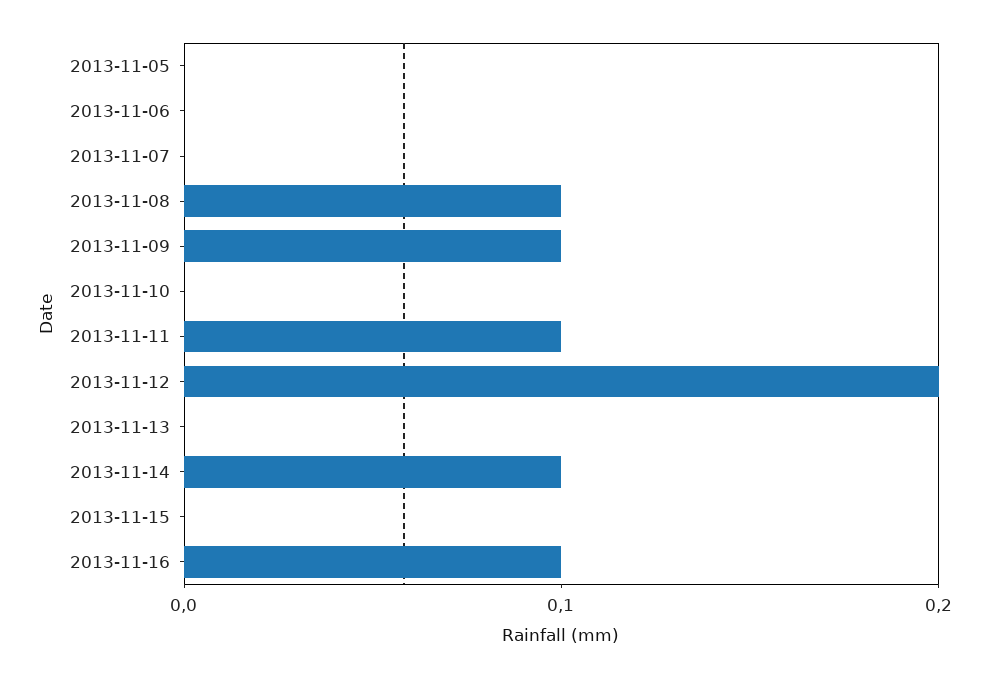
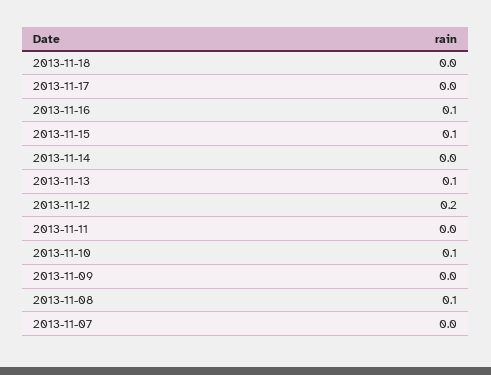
2013-11-05: 0 -> none
2013-11-06: 0 -> none
2013-11-09: 0.1 -> 0
2013-11-10: 0 -> 0.1
2013-11-11: 0.1 -> 0
2013-11-13: 0 -> 0.1
2013-11-14: 0.1 -> 0
2013-11-15: 0 -> 0.1
2013-11-18: none -> 0
2013-11-17: none -> 0

